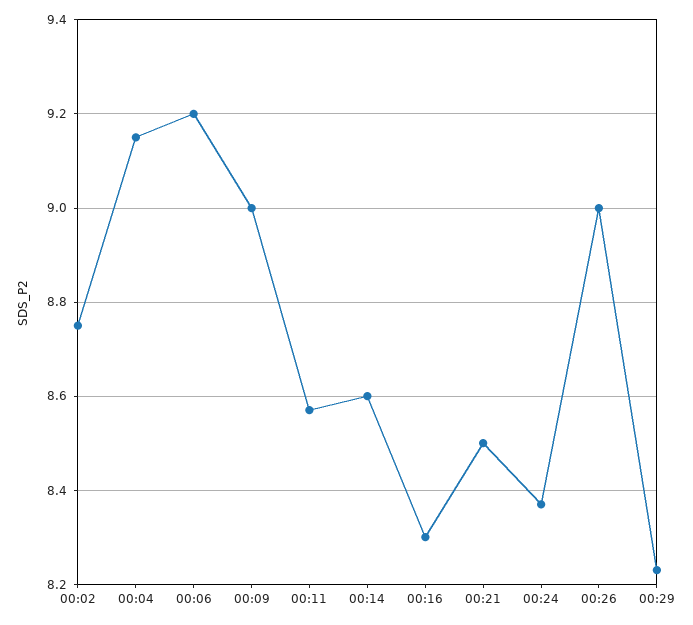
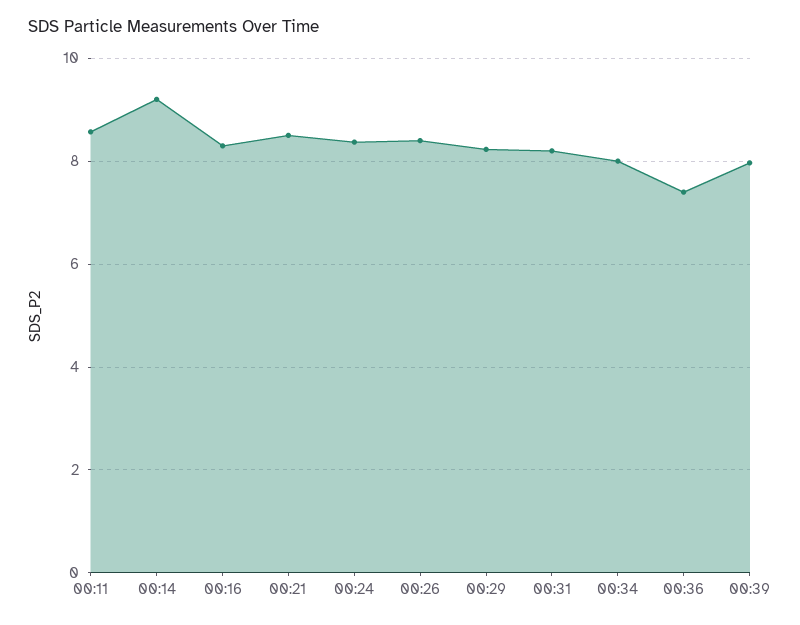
00:02: 8.75 -> none
00:04: 9.15 -> none
00:06: 9.2 -> none
00:09: 9 -> none
00:14: 8.6 -> 9.2
00:26: 9 -> 8.4
00:31: none -> 8.2
00:34: none -> 8
00:36: none -> 7.4
00:39: none -> 8

